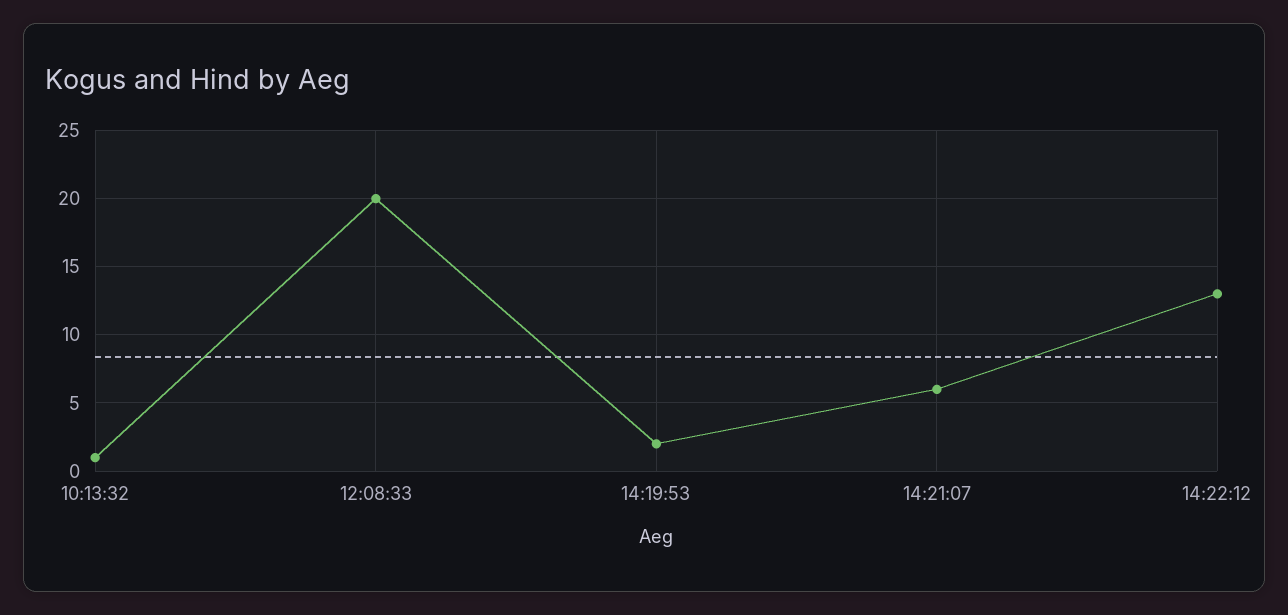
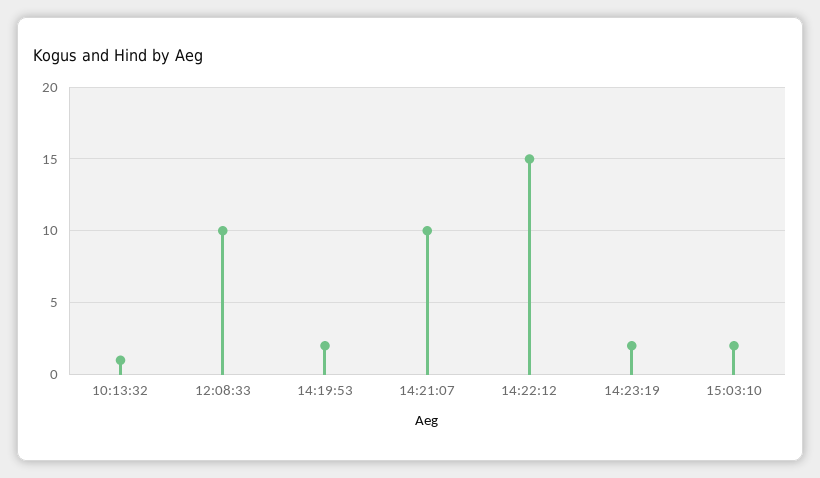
12:08:33: 20 -> 10
14:21:07: 6 -> 10
14:22:12: 13 -> 15
14:23:19: none -> 2
15:03:10: none -> 2

